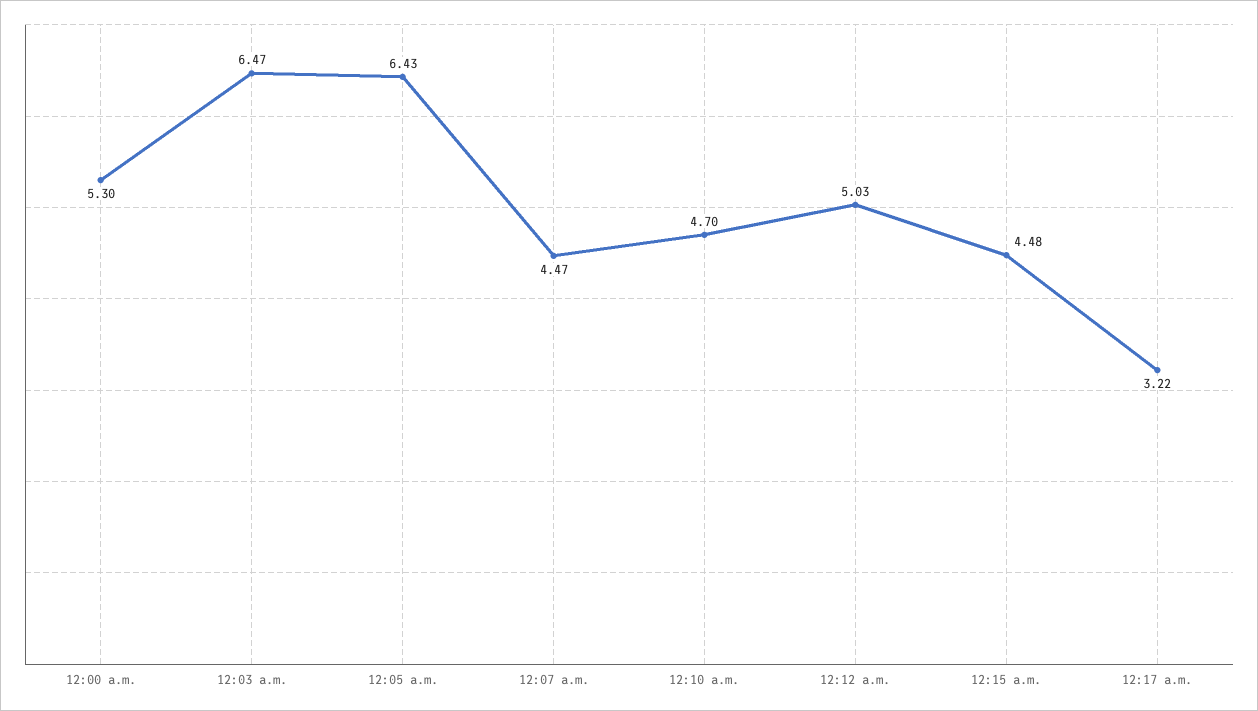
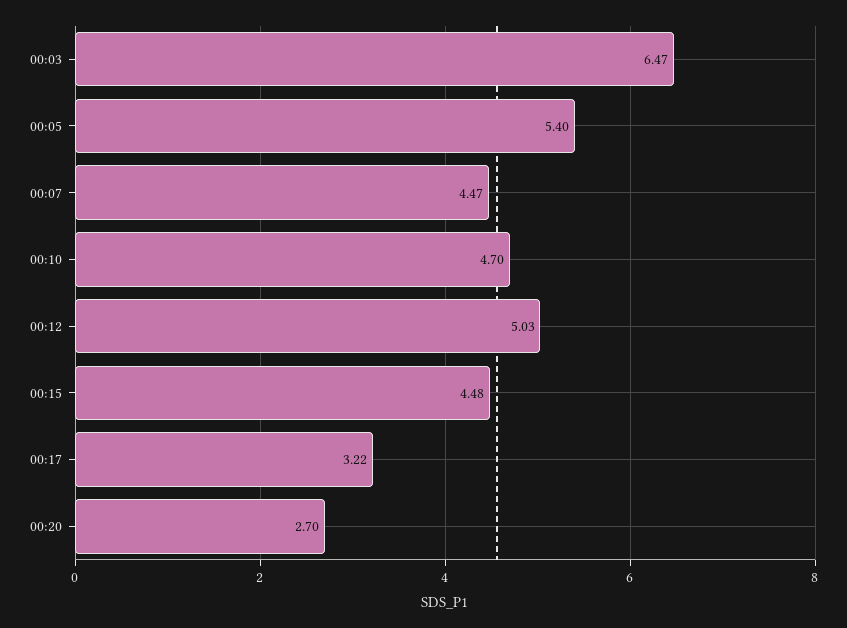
12:00 a.m.: 5.3 -> none
12:05 a.m.: 6.43 -> 5.4
00:20: none -> 2.7

